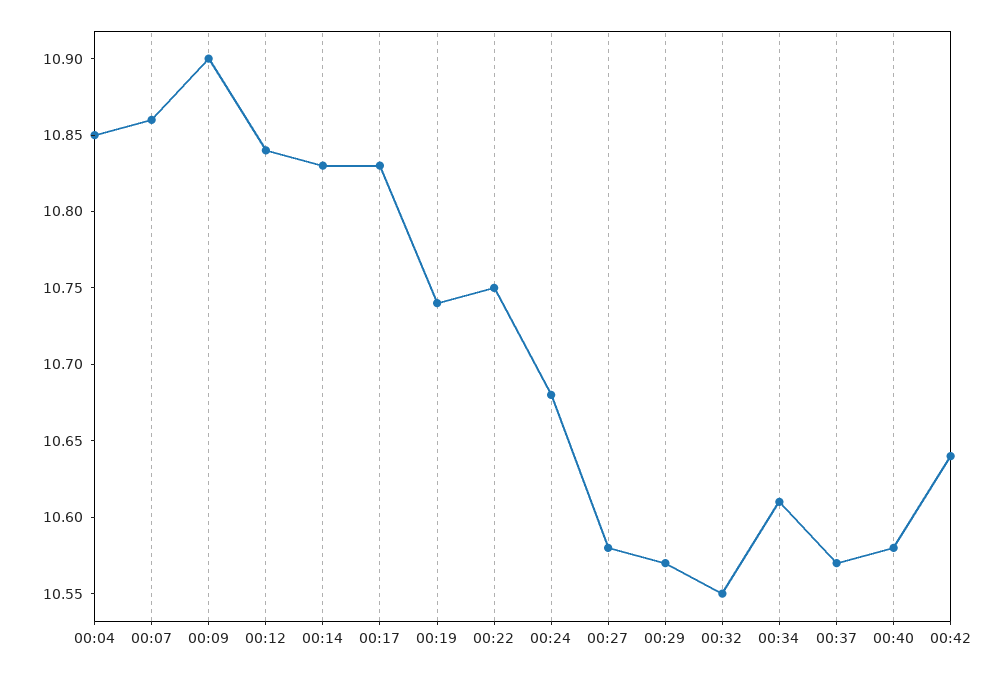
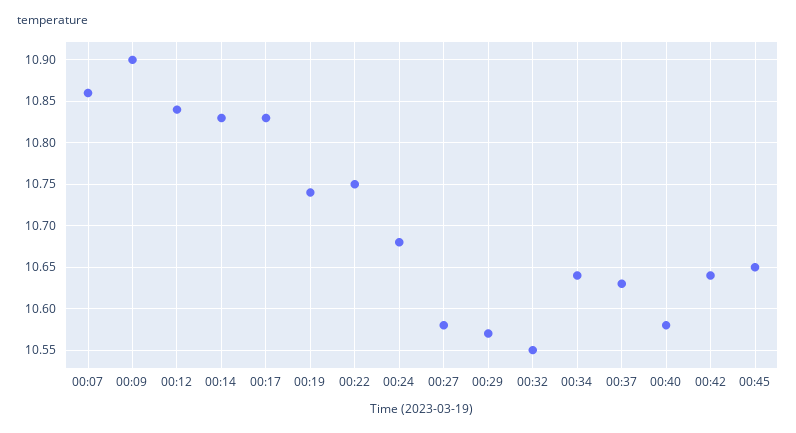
00:04: 10.85 -> none
00:34: 10.61 -> 10.64
00:37: 10.57 -> 10.63
00:45: none -> 10.65

